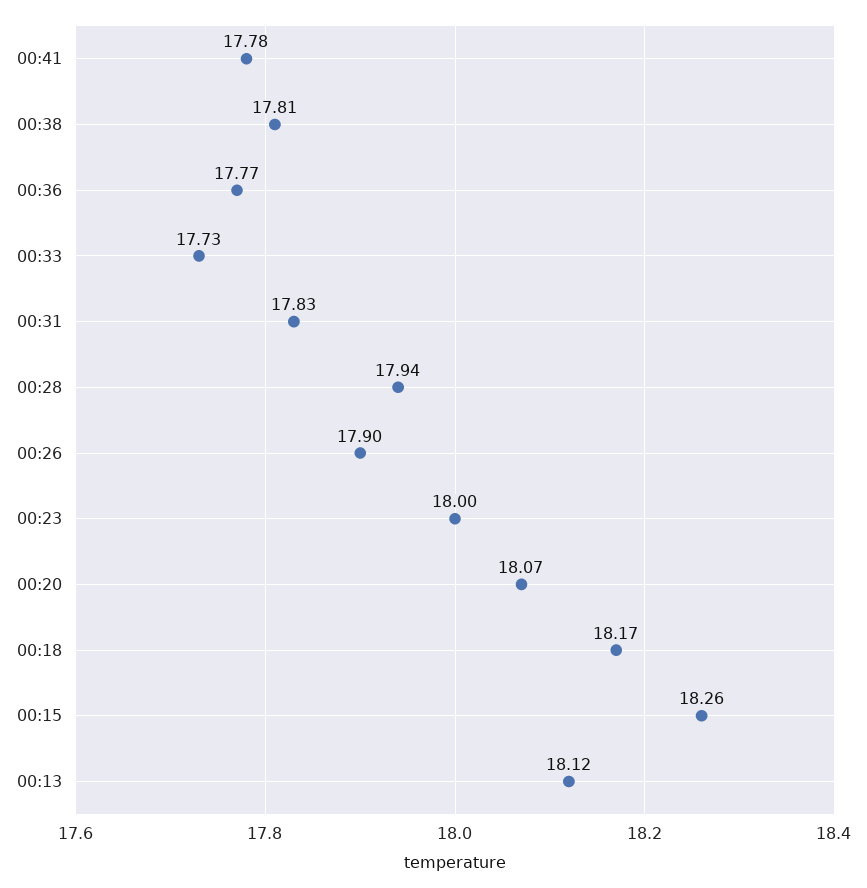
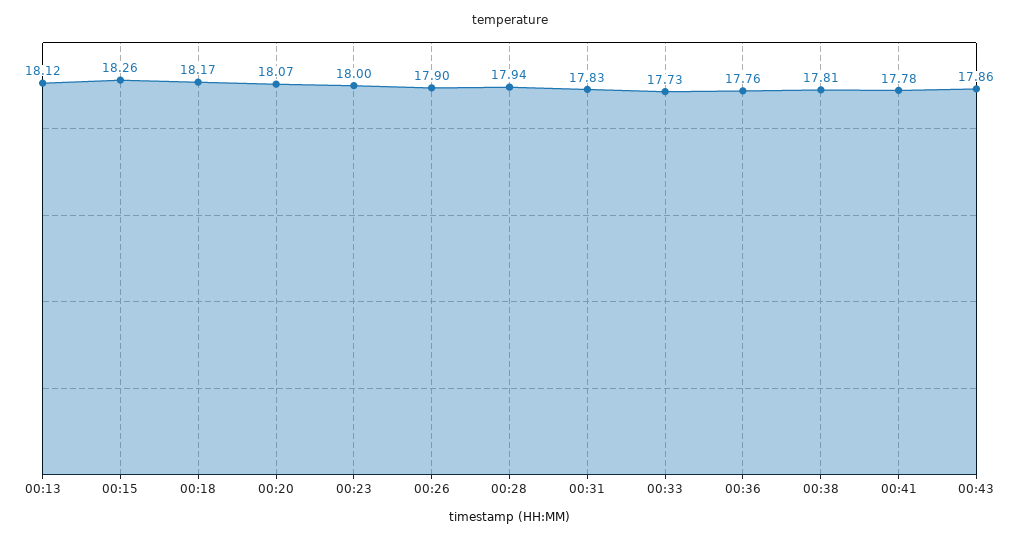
00:36: 17.77 -> 17.76
00:43: none -> 17.86

